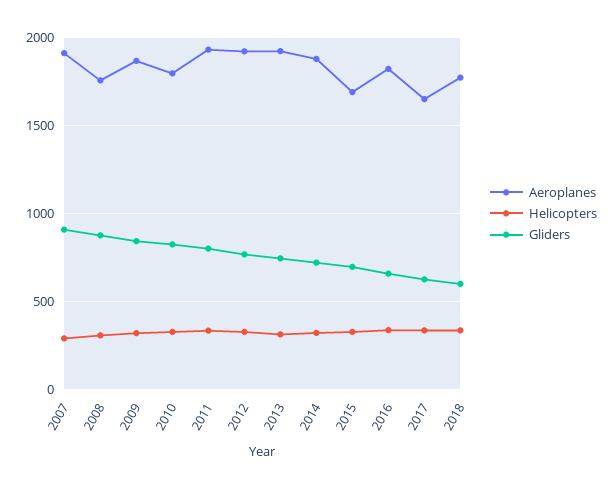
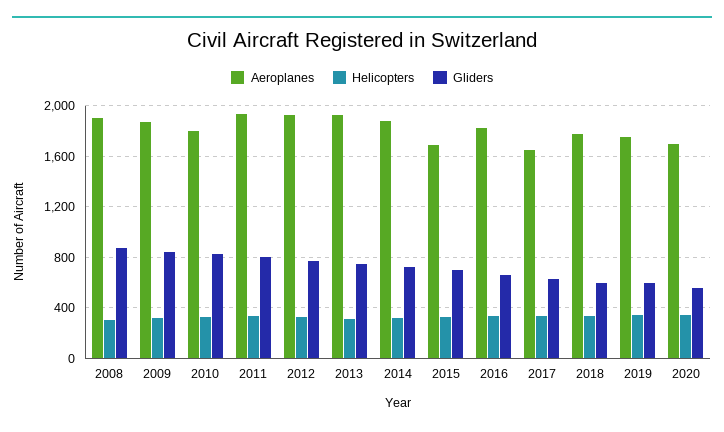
Aeroplanes, 2007: 1900 -> none
Helicopters, 2007: 300 -> none
Gliders, 2007: 900 -> none
Aeroplanes, 2008: 1750 -> 1900
Aeroplanes, 2019: none -> 1750
Helicopters, 2019: none -> 350
Gliders, 2019: none -> 600
Aeroplanes, 2020: none -> 1700
Helicopters, 2020: none -> 350
Gliders, 2020: none -> 550

